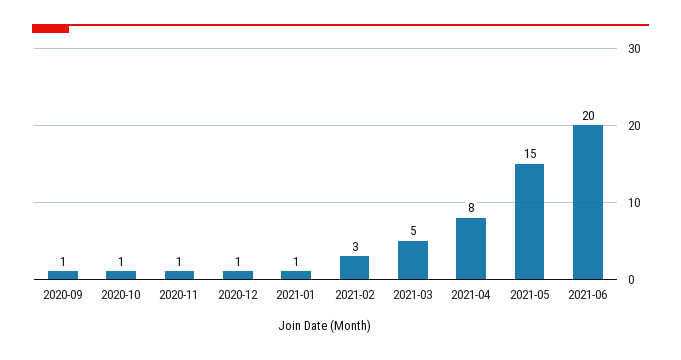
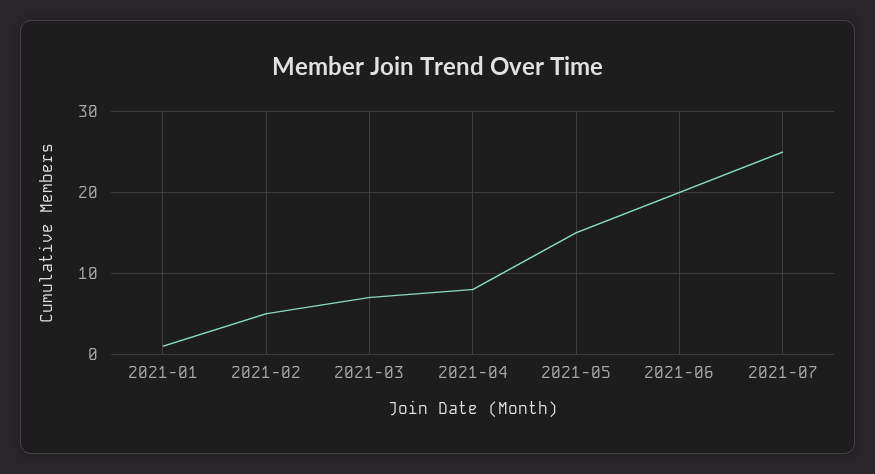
2020-09: 1 -> none
2020-10: 1 -> none
2020-11: 1 -> none
2020-12: 1 -> none
2021-02: 3 -> 5
2021-03: 5 -> 7
2021-07: none -> 25

